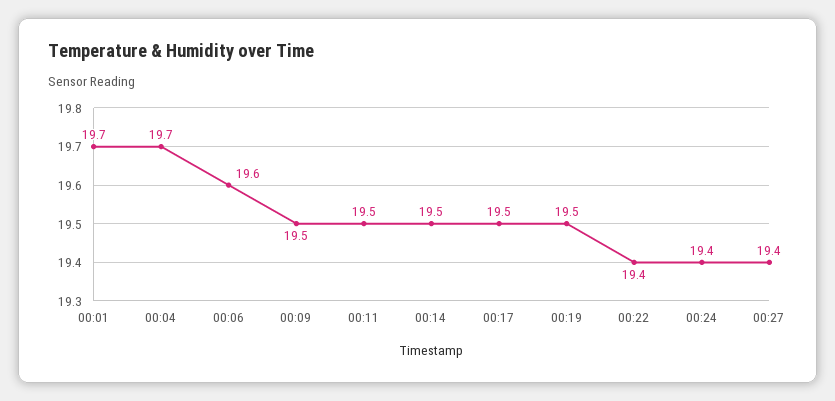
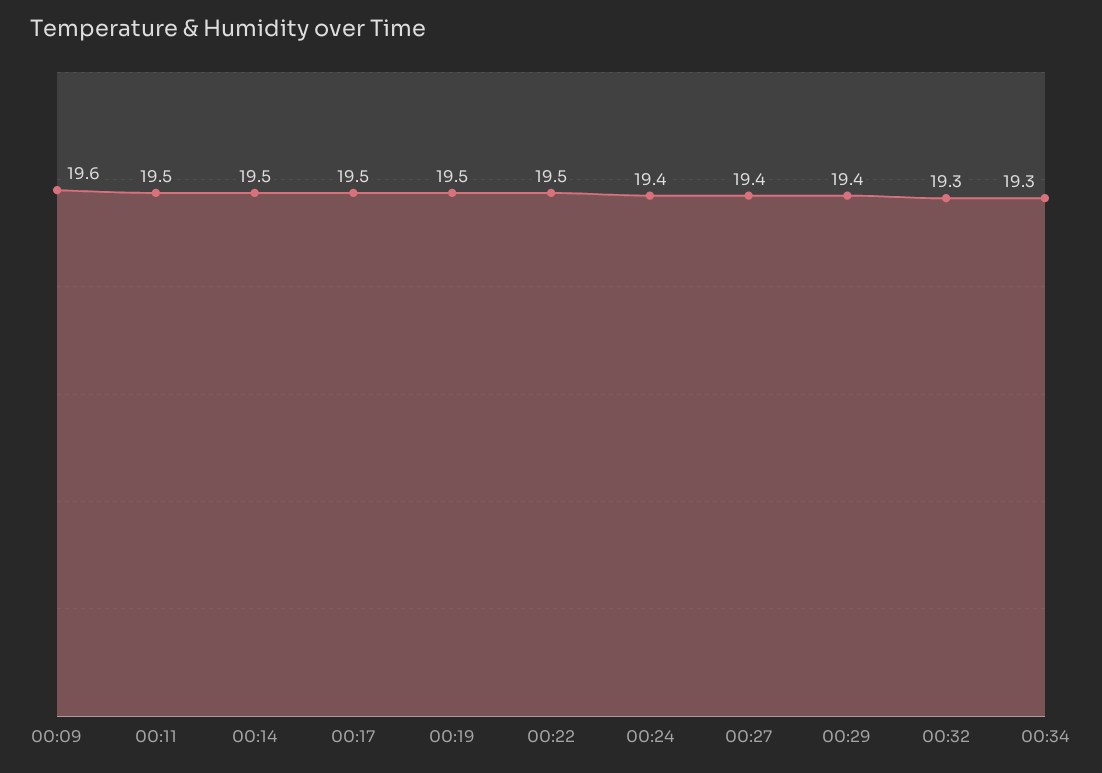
00:01: 19.7 -> none
00:04: 19.7 -> none
00:06: 19.6 -> none
00:09: 19.5 -> 19.6
00:22: 19.4 -> 19.5
00:29: none -> 19.4
00:32: none -> 19.3
00:34: none -> 19.3

